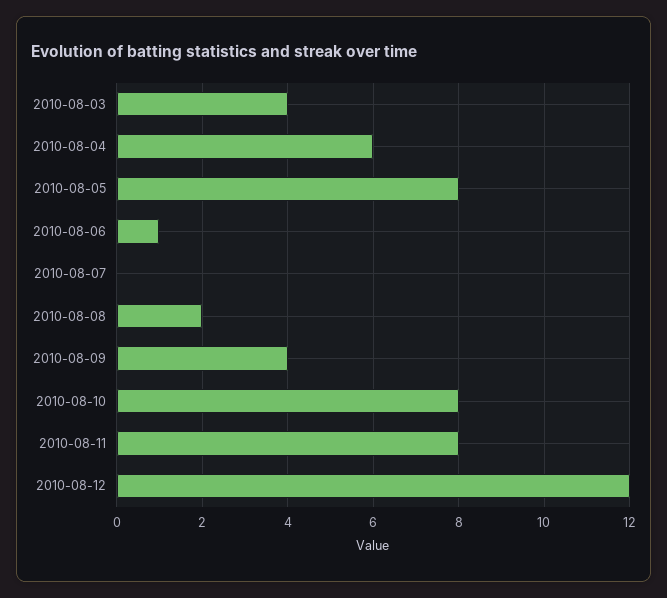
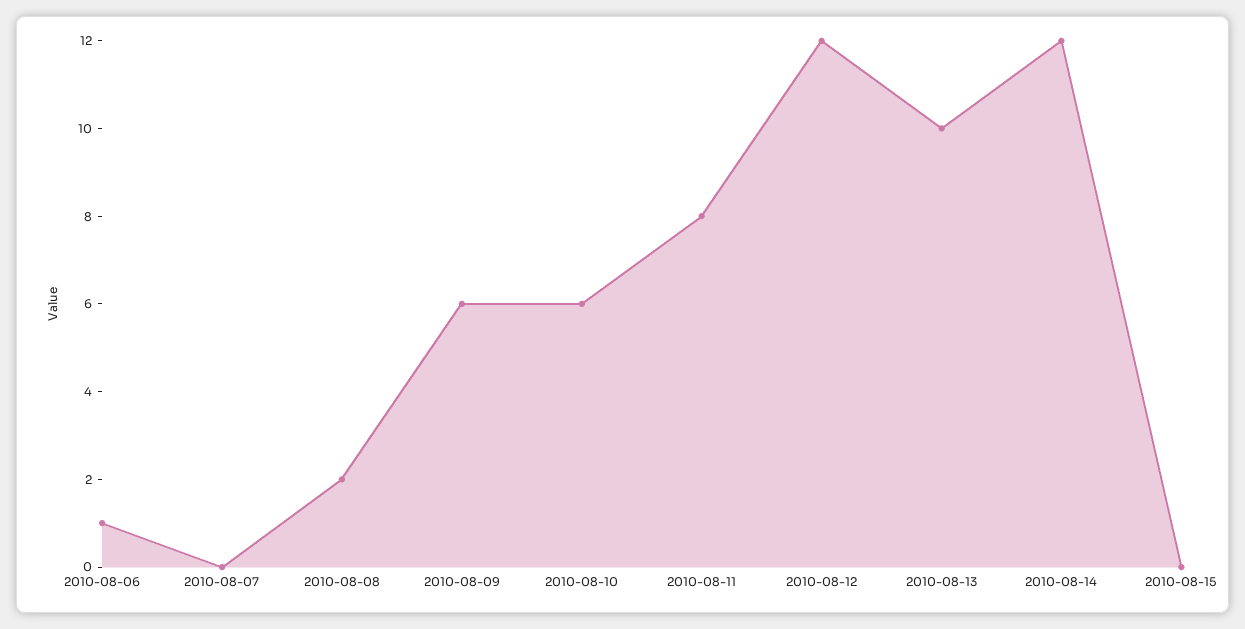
2010-08-03: 4 -> none
2010-08-04: 6 -> none
2010-08-05: 8 -> none
2010-08-09: 4 -> 6
2010-08-10: 8 -> 6
2010-08-13: none -> 10
2010-08-14: none -> 12
2010-08-15: none -> 0

